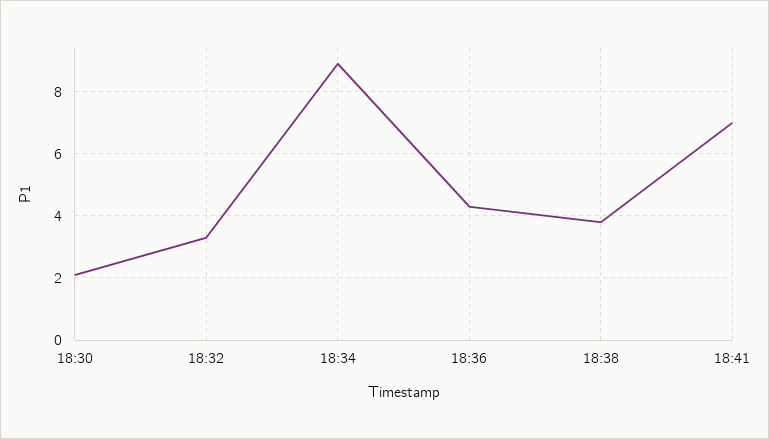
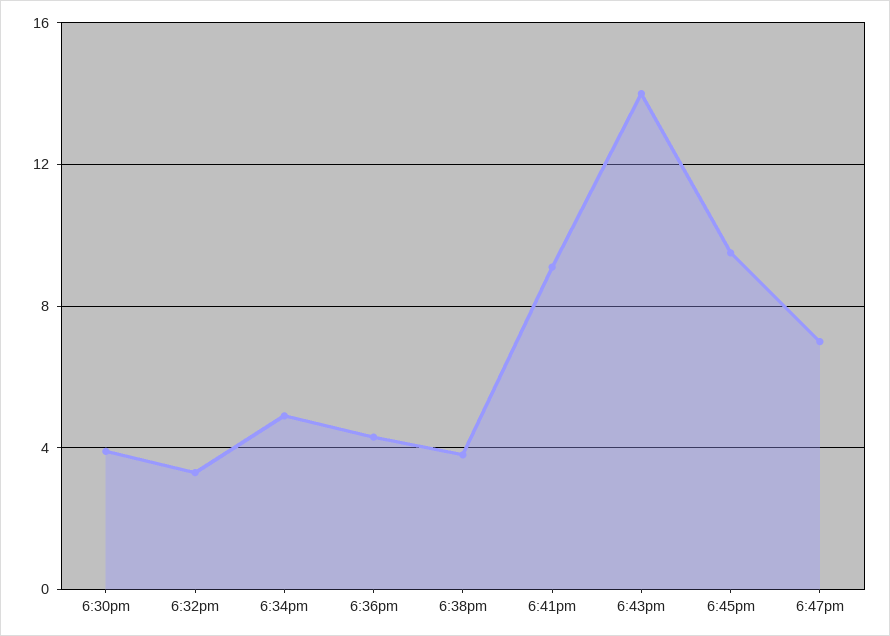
18:30: 2 -> 4
18:34: 9 -> 5
18:41: 7 -> 9
6:43pm: none -> 14
6:45pm: none -> 9.5
6:47pm: none -> 7

